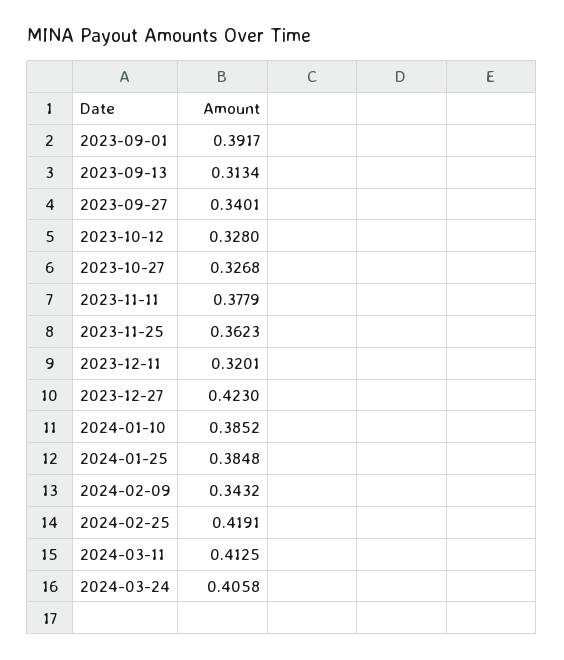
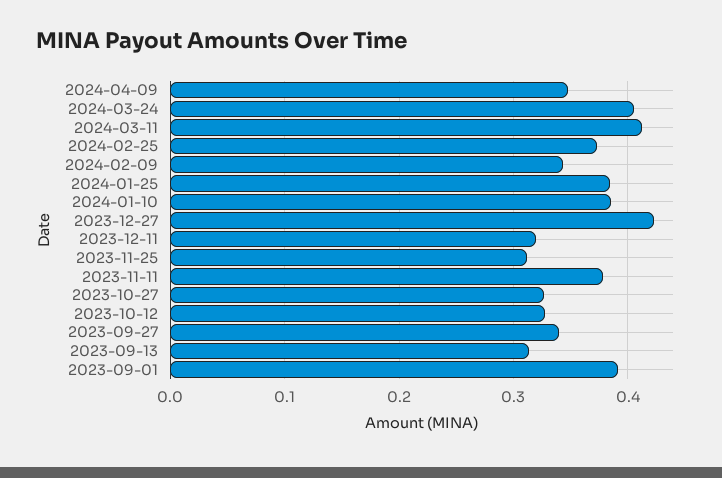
2023-11-25: 0.3623 -> 0.31
2024-02-25: 0.4191 -> 0.37
2024-04-09: none -> 0.35

